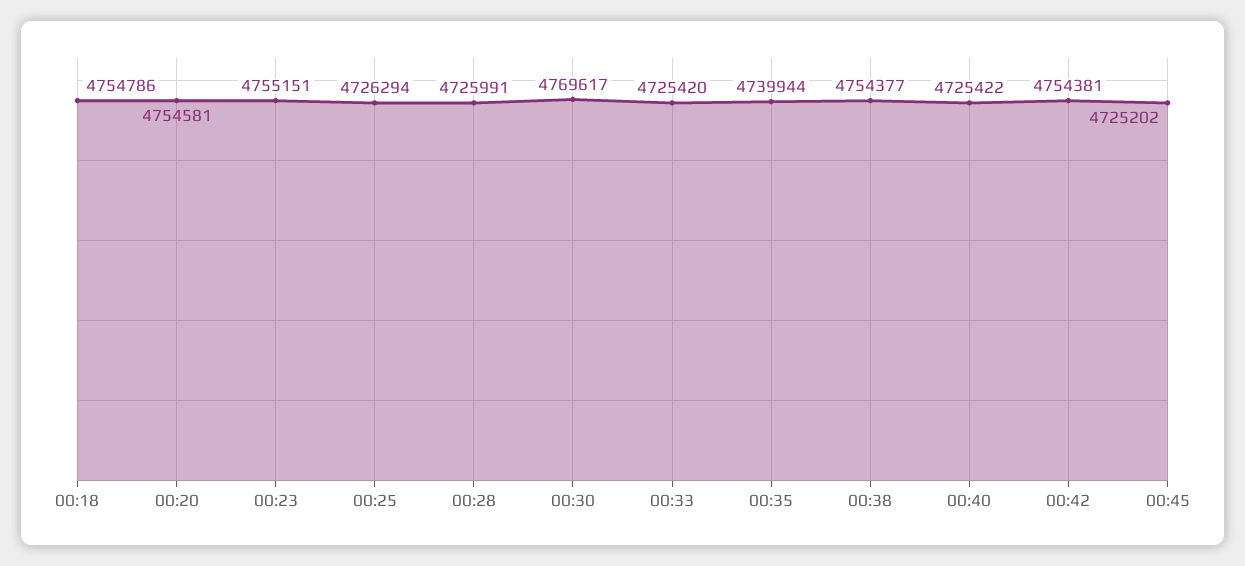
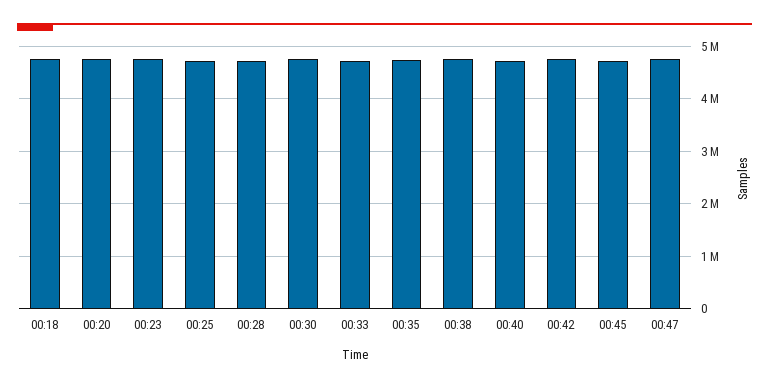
00:47: none -> 4800000

